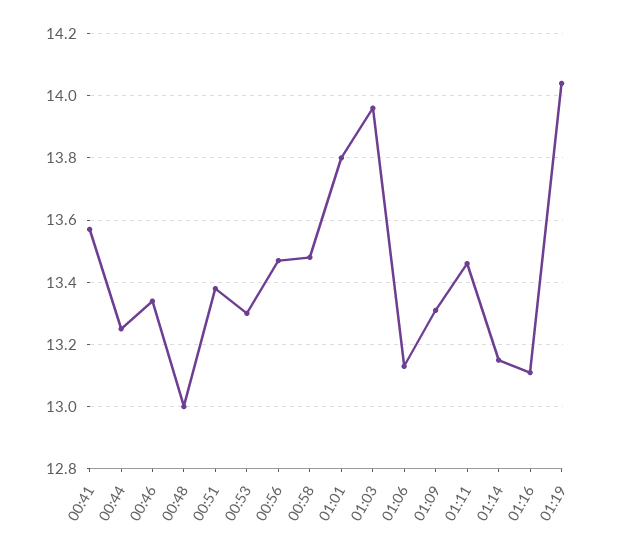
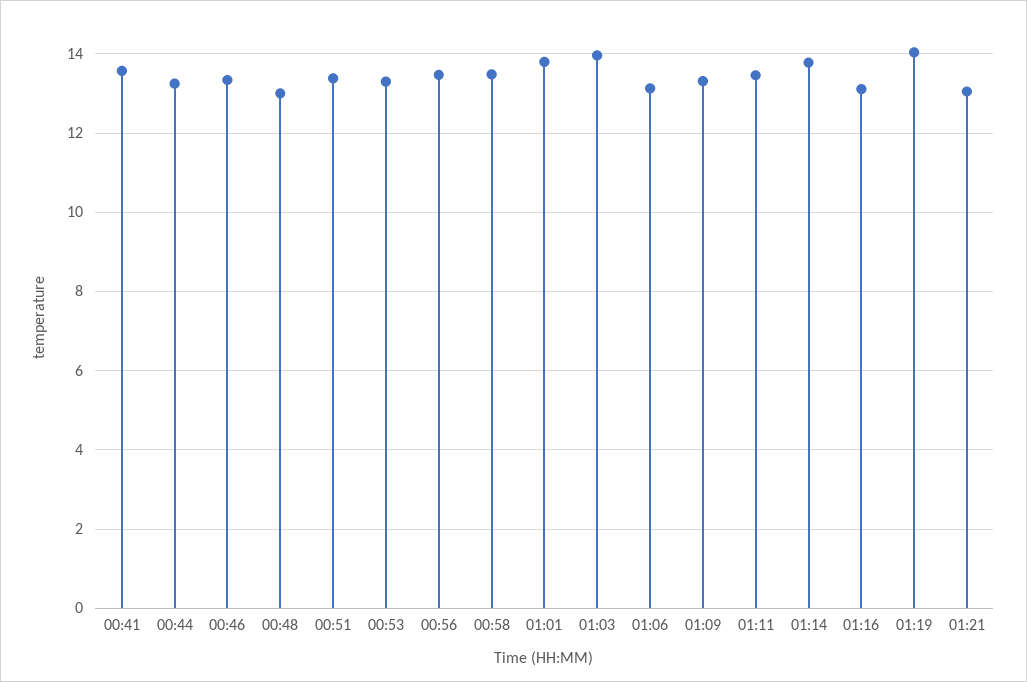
01:14: 13.15 -> 13.8
01:21: none -> 13

